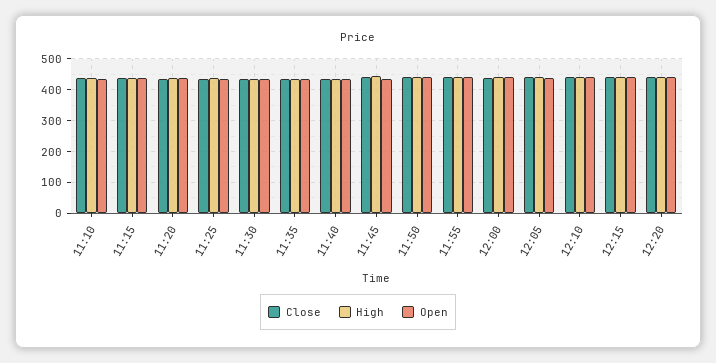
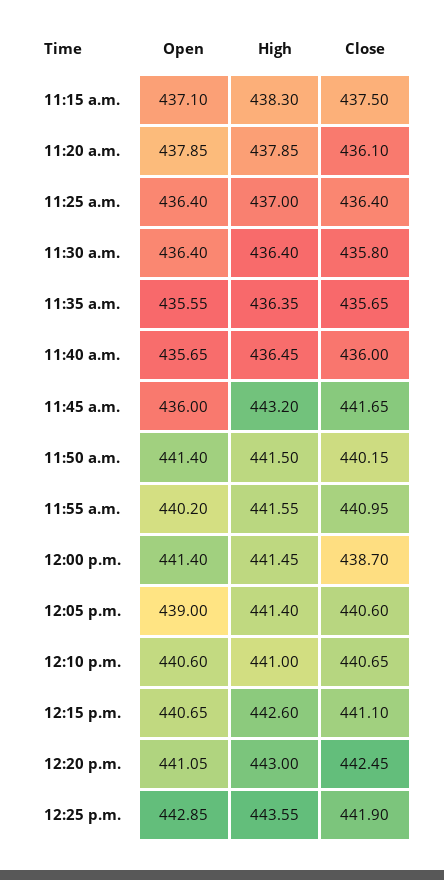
Close, 11:10: 440 -> none
High, 11:10: 440 -> none
Open, 11:10: 440 -> none
Open, 12:25 p.m.: none -> 442.85
High, 12:25 p.m.: none -> 443.55
Close, 12:25 p.m.: none -> 441.9

